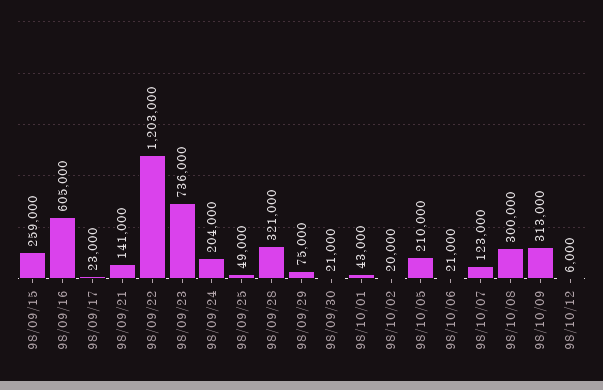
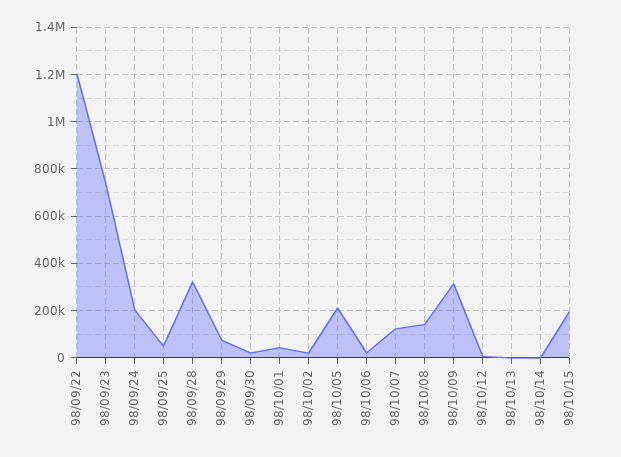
98/09/15: 259000 -> none
98/09/16: 605000 -> none
98/09/17: 23000 -> none
98/09/21: 141000 -> none
98/10/08: 300000 -> 150000
98/10/13: none -> 0
98/10/14: none -> 0
98/10/15: none -> 200000

